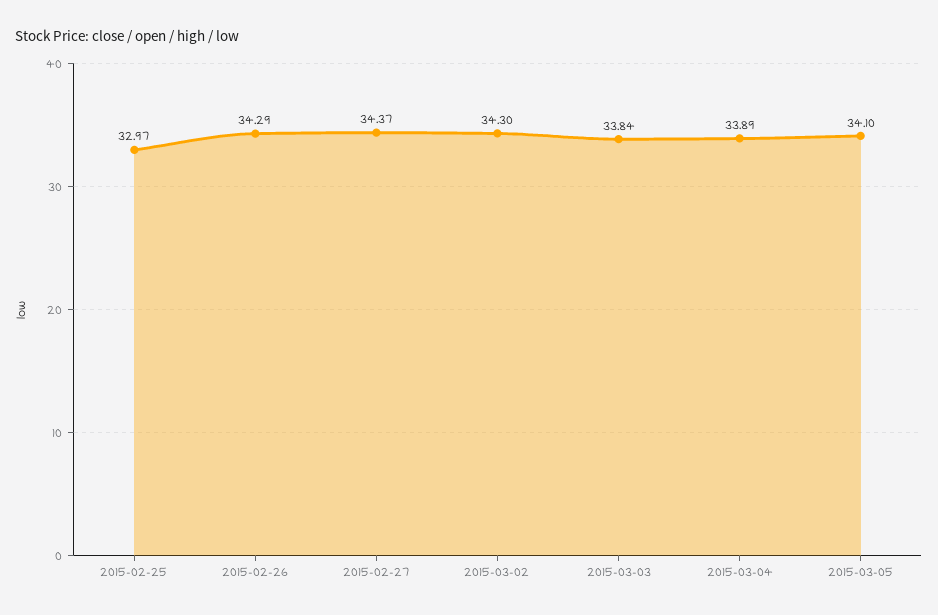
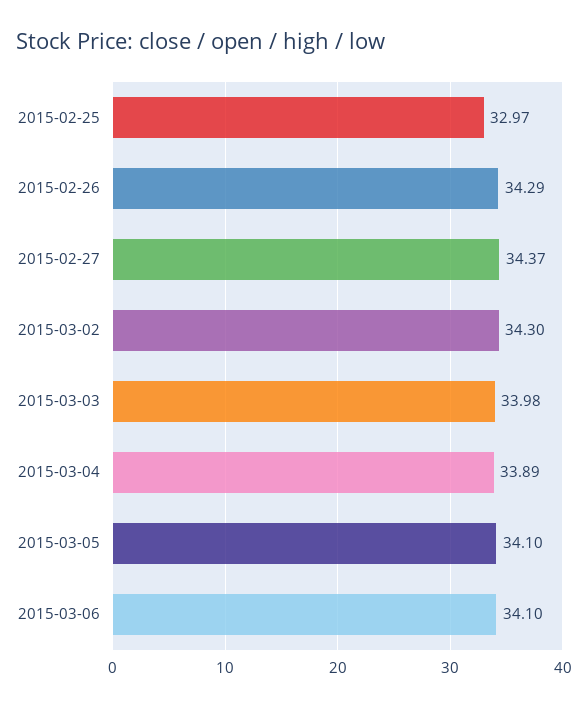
2015-03-03: 33.84 -> 33.98
2015-03-06: none -> 34.1

